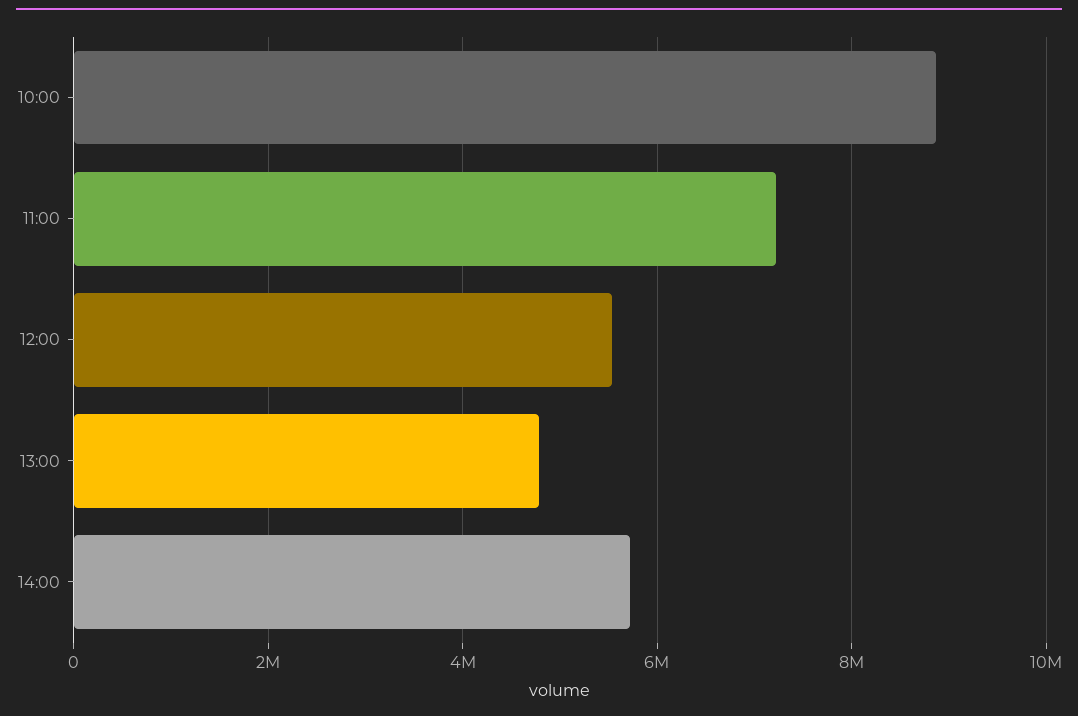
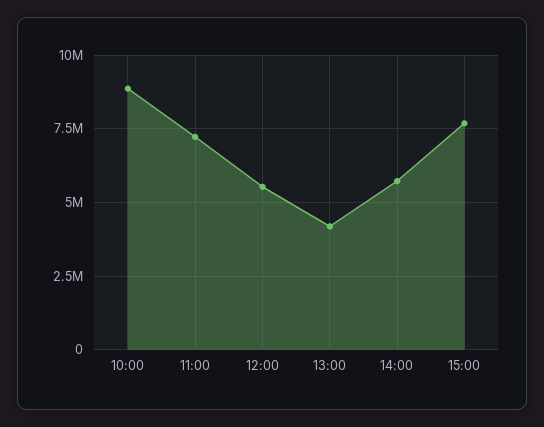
13:00: 4800000 -> 4250000
15:00: none -> 7750000

